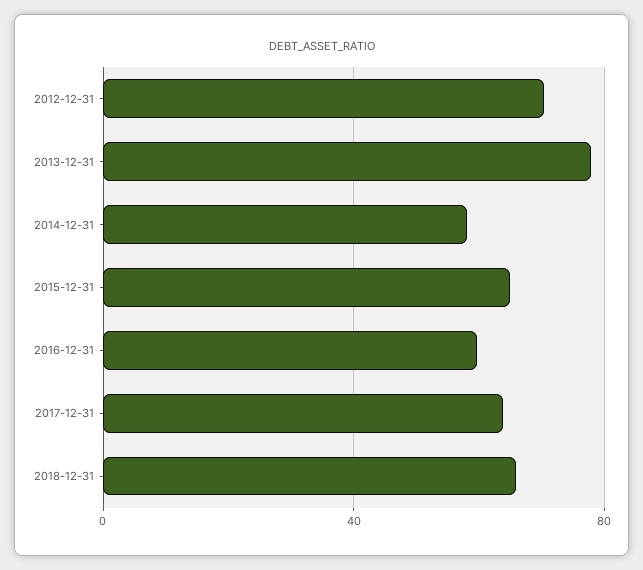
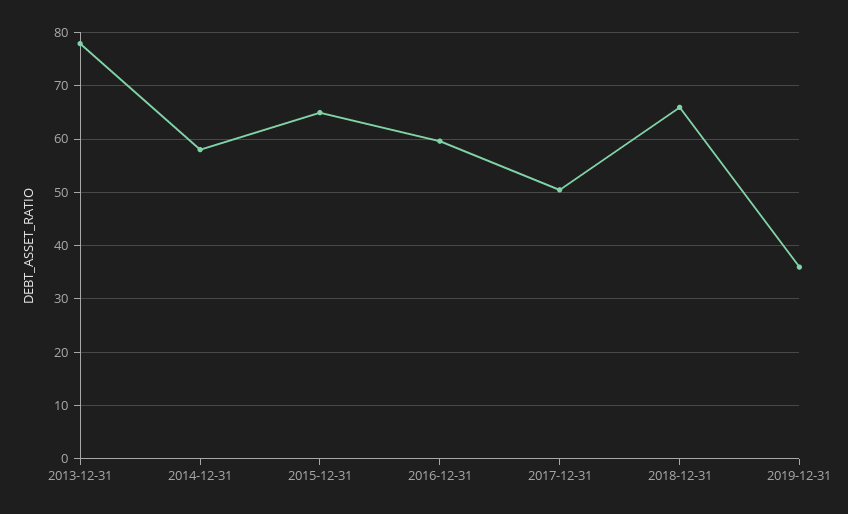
2012-12-31: 70 -> none
2017-12-31: 65 -> 50
2019-12-31: none -> 36

